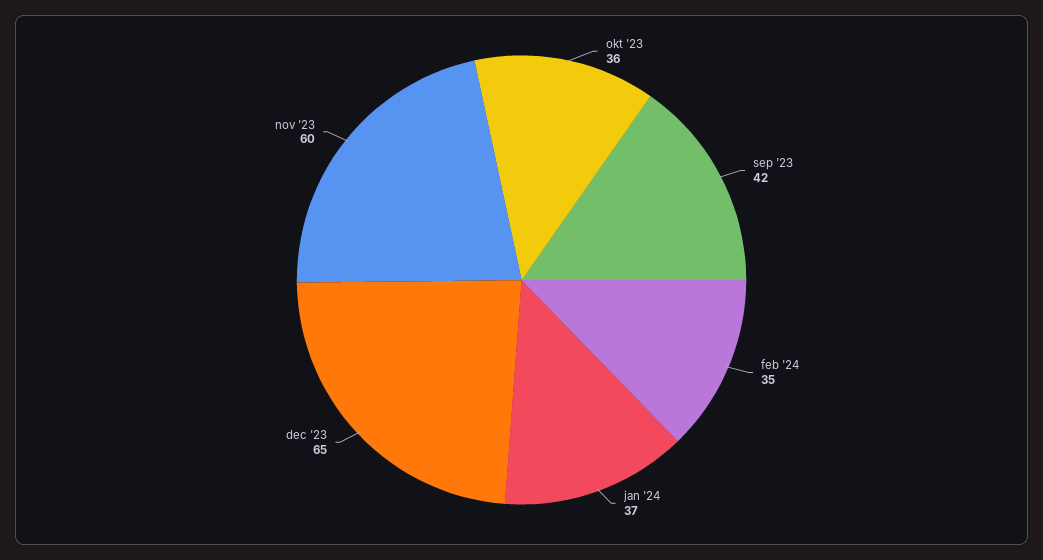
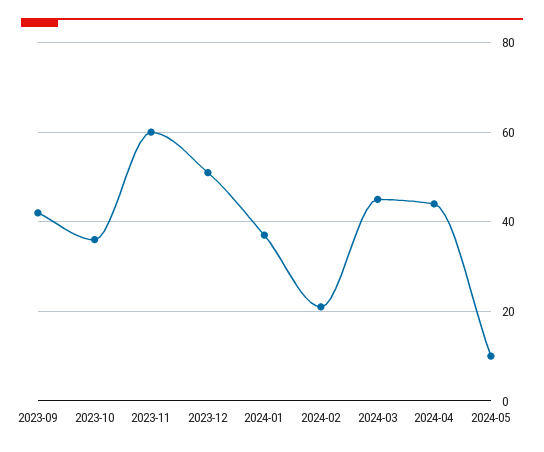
feb '24: 35 -> 20
dec '23: 65 -> 50
2024-03: none -> 45
2024-04: none -> 45
2024-05: none -> 10

